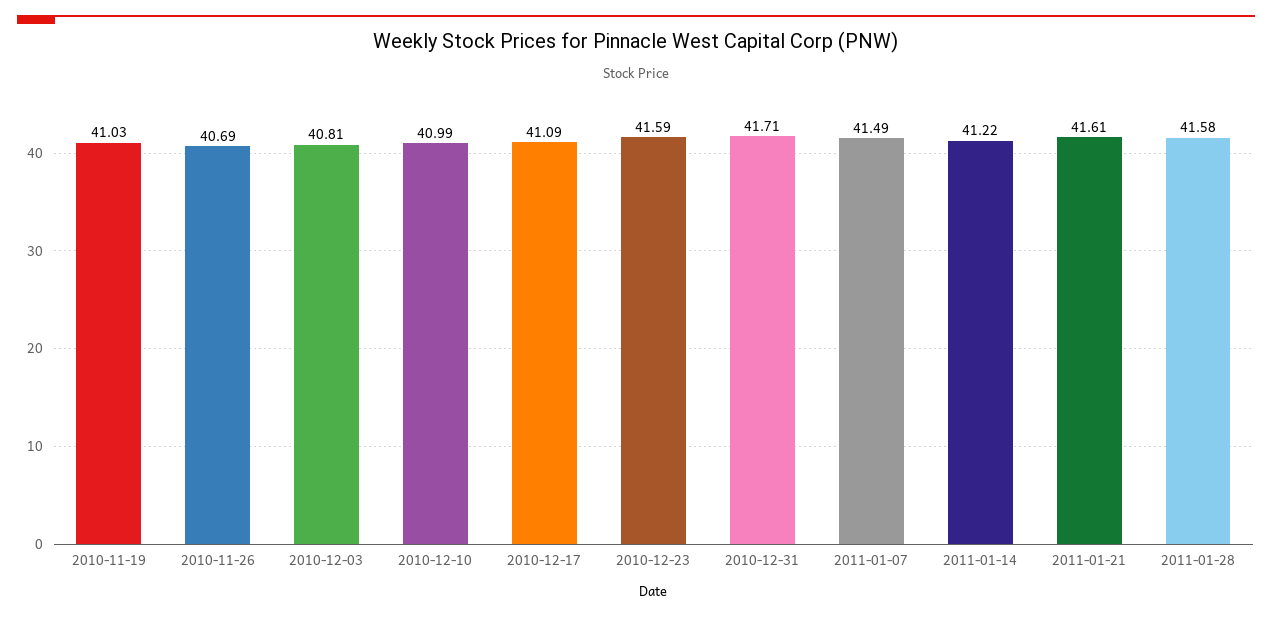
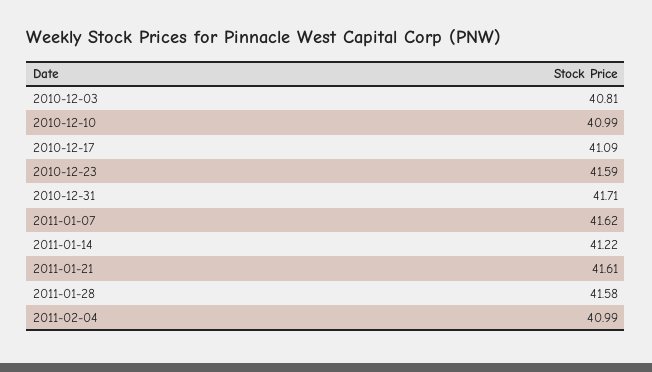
2010-11-19: 41.03 -> none
2010-11-26: 40.69 -> none
2011-01-07: 41.49 -> 41.62
2011-02-04: none -> 40.99

